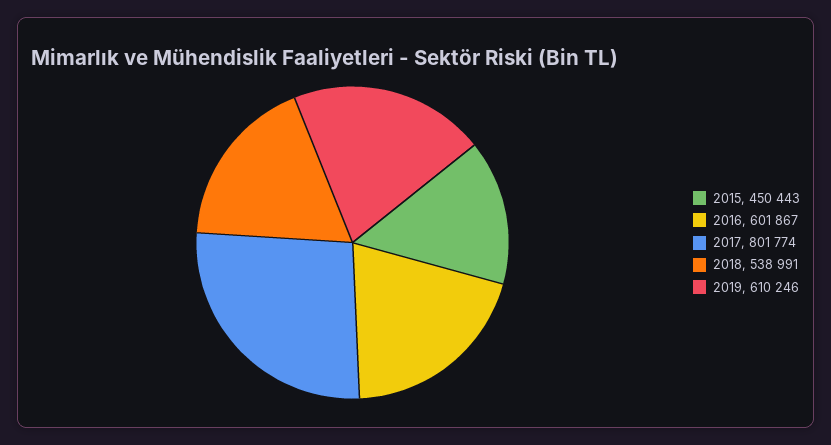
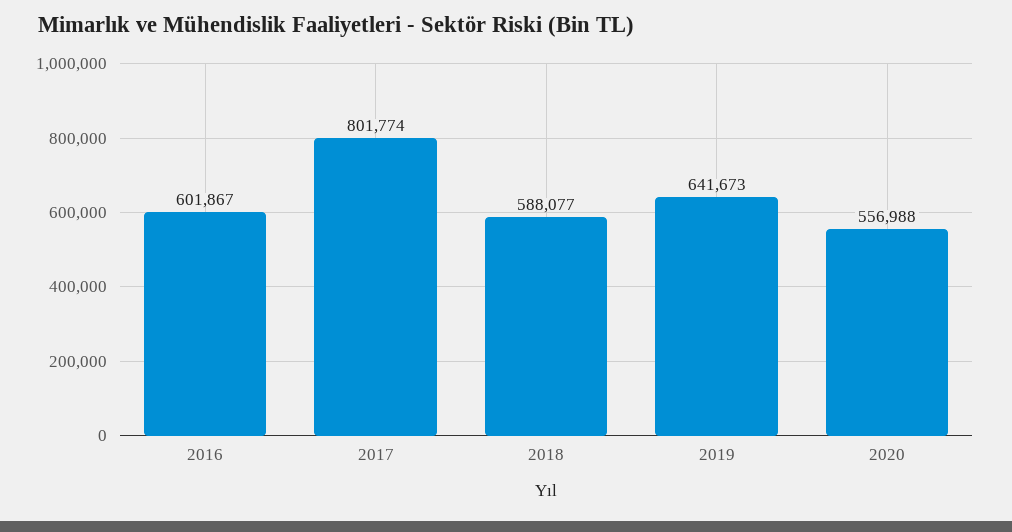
2015: 450443 -> none
2018: 538991 -> 588077
2019: 610246 -> 641673
2020: none -> 556988

